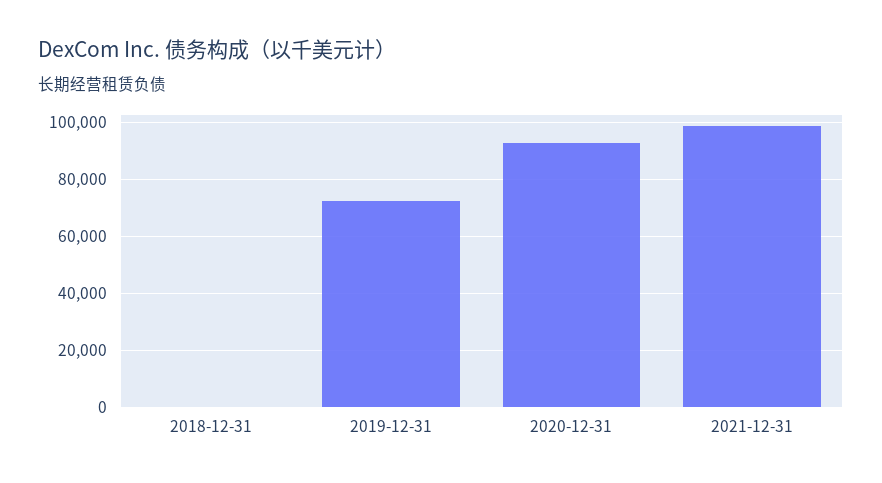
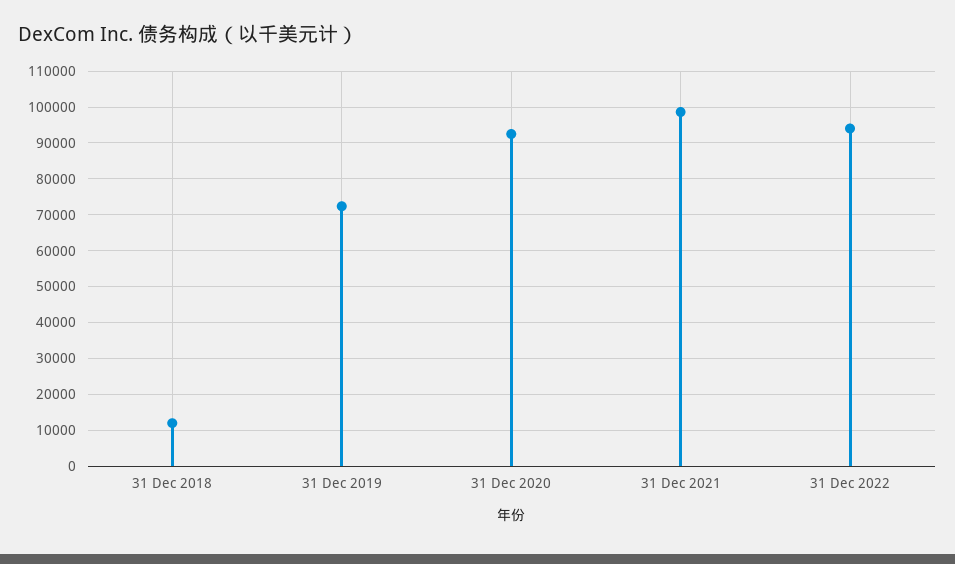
2018-12-31: 0 -> 12000
31 Dec 2022: none -> 94000

